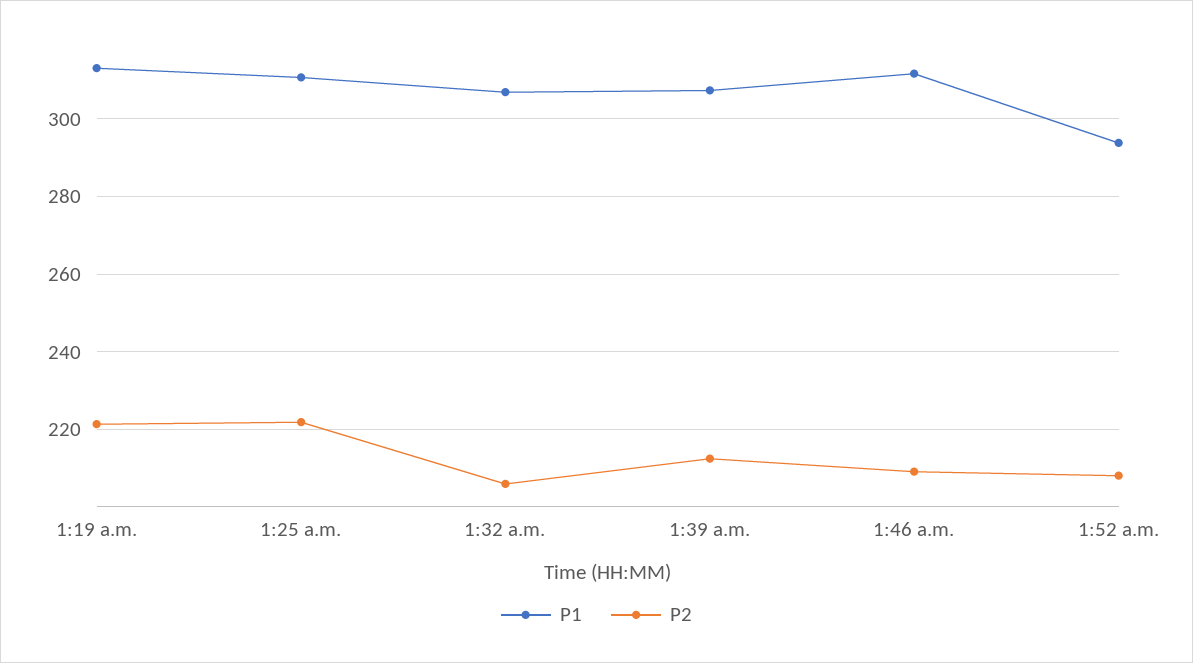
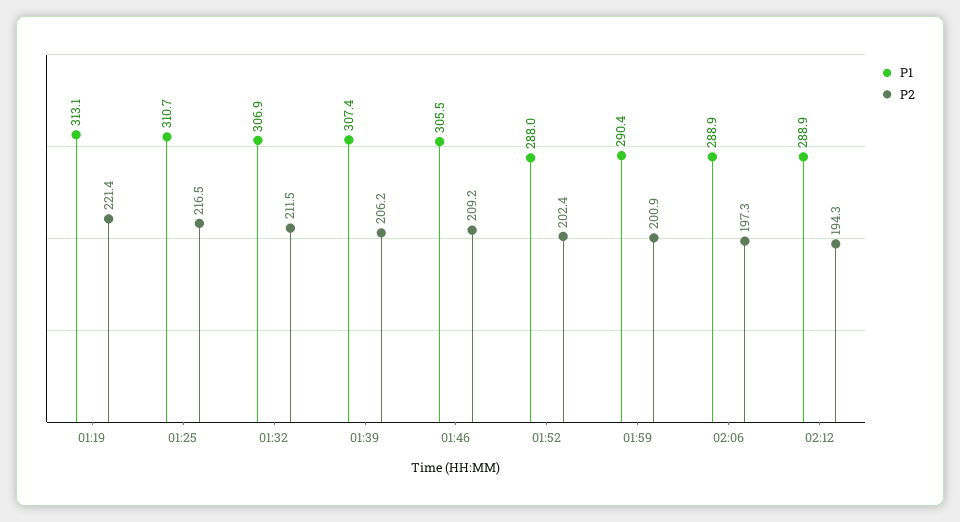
P2, 1:25 a.m.: 222 -> 216.5
P2, 1:32 a.m.: 206 -> 211.5
P2, 1:39 a.m.: 212 -> 206.2
P1, 1:46 a.m.: 312 -> 305.5
P1, 1:52 a.m.: 294 -> 288
P2, 1:52 a.m.: 208 -> 202.4
P1, 01:59: none -> 290.4
P2, 01:59: none -> 200.9
P1, 02:06: none -> 288.9
P2, 02:06: none -> 197.3
P1, 02:12: none -> 288.9
P2, 02:12: none -> 194.3

